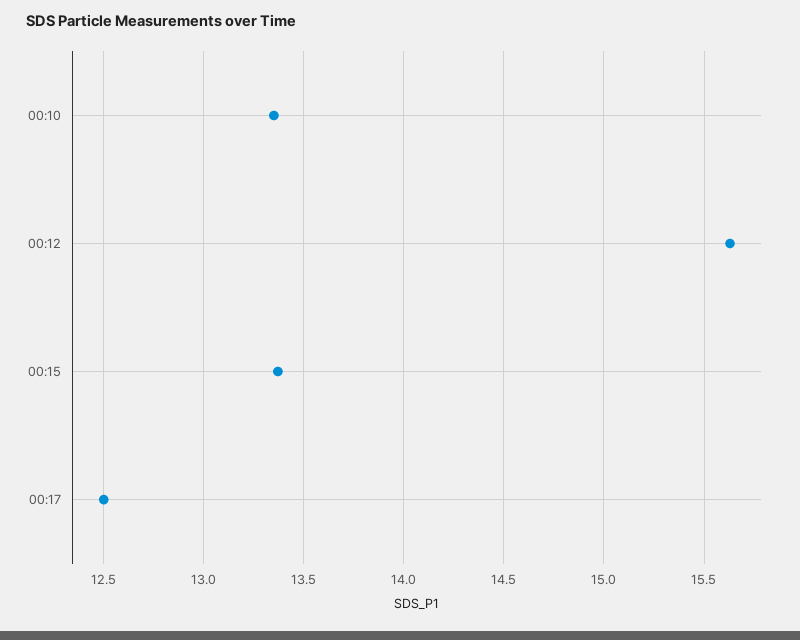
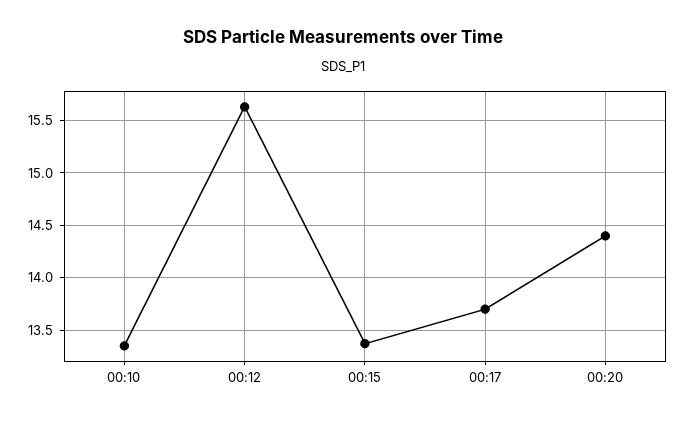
00:17: 12.5 -> 13.7
00:20: none -> 14.4

